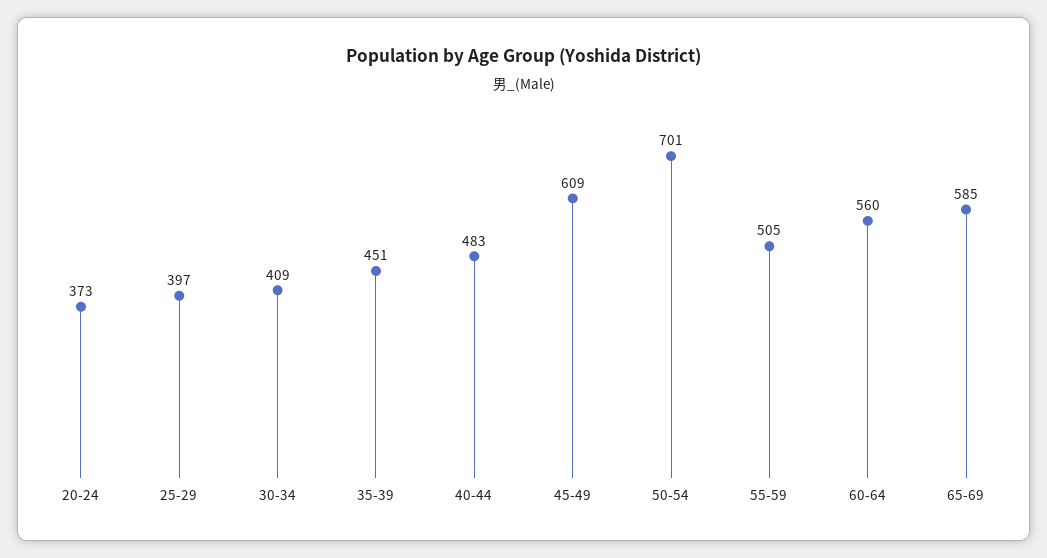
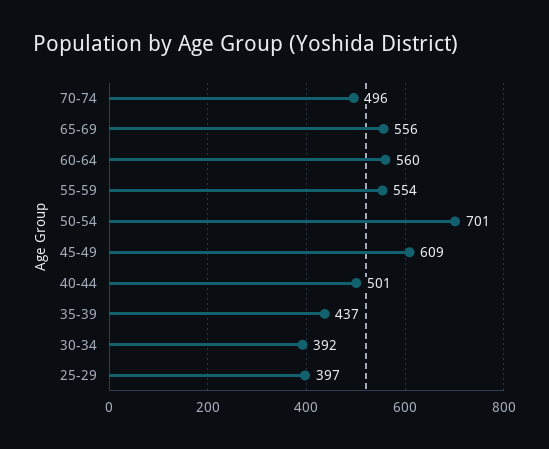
20-24: 373 -> none
30-34: 409 -> 392
35-39: 451 -> 437
40-44: 483 -> 501
55-59: 505 -> 554
65-69: 585 -> 556
70-74: none -> 496

